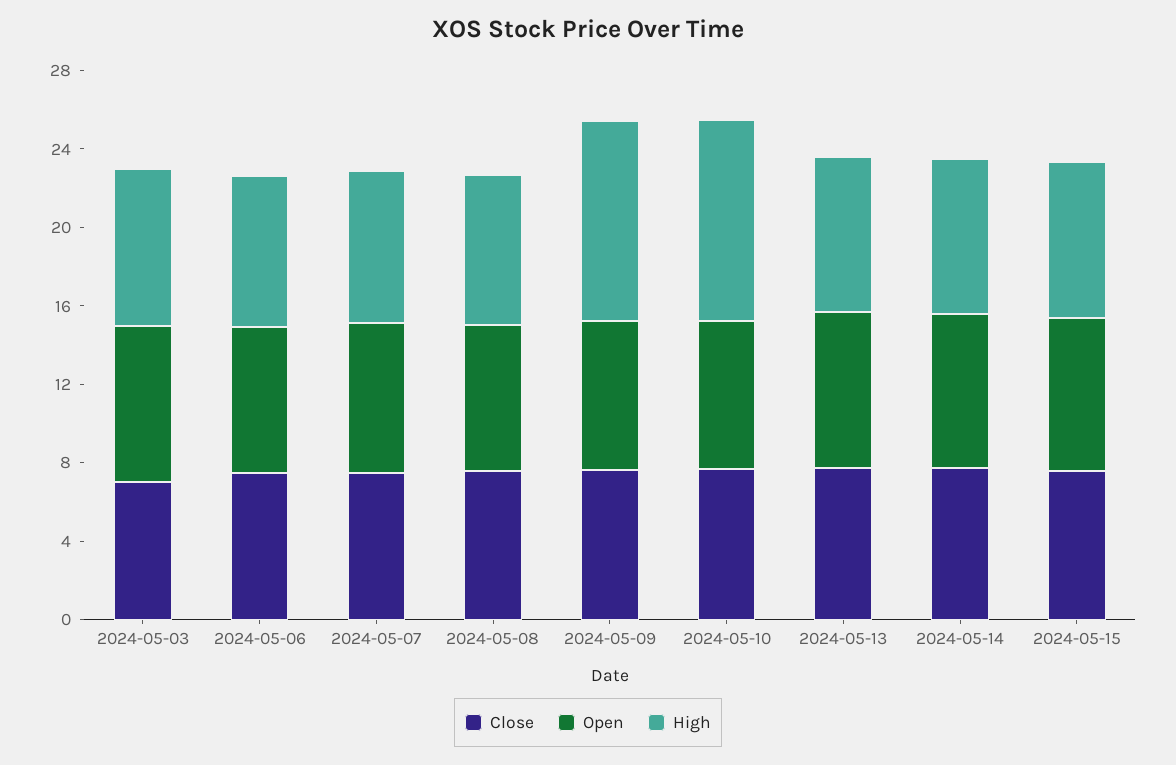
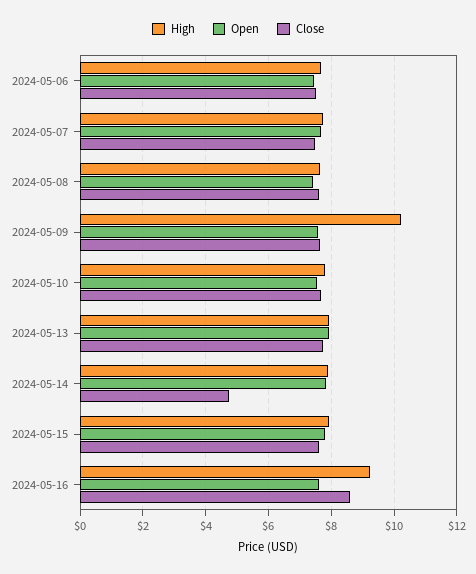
Close, 2024-05-03: 7 -> none
Open, 2024-05-03: 8 -> none
High, 2024-05-03: 8 -> none
High, 2024-05-10: 10 -> 7.8
Close, 2024-05-14: 8 -> 4.8
High, 2024-05-16: none -> 9.2
Open, 2024-05-16: none -> 7.6
Close, 2024-05-16: none -> 8.6

